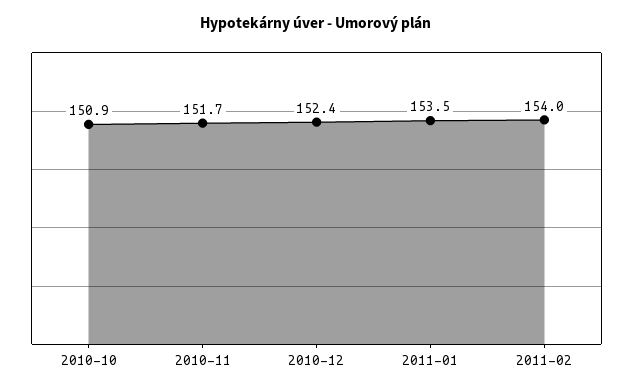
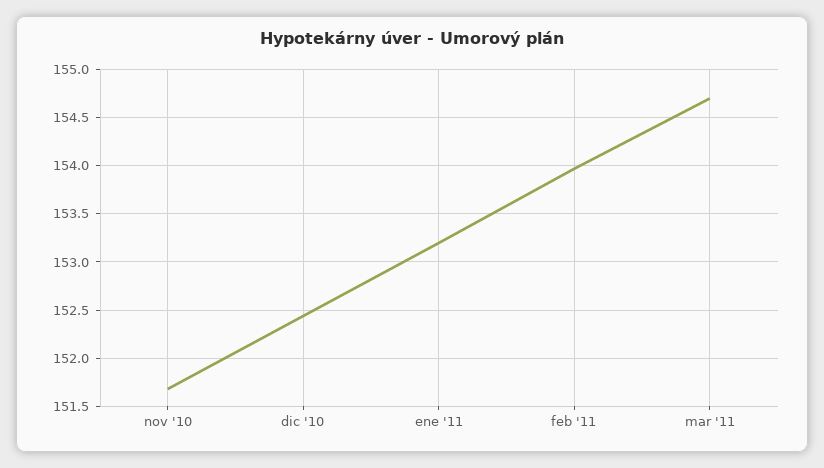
2010-10: 150.9 -> none
2011-01: 153.5 -> 153.2
mar '11: none -> 154.7

